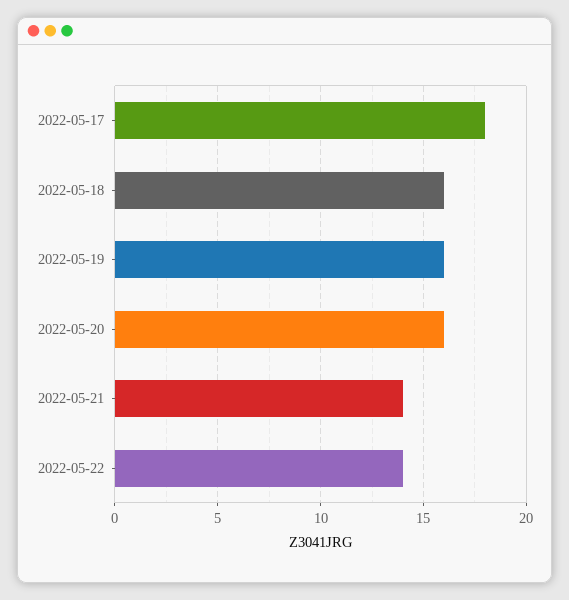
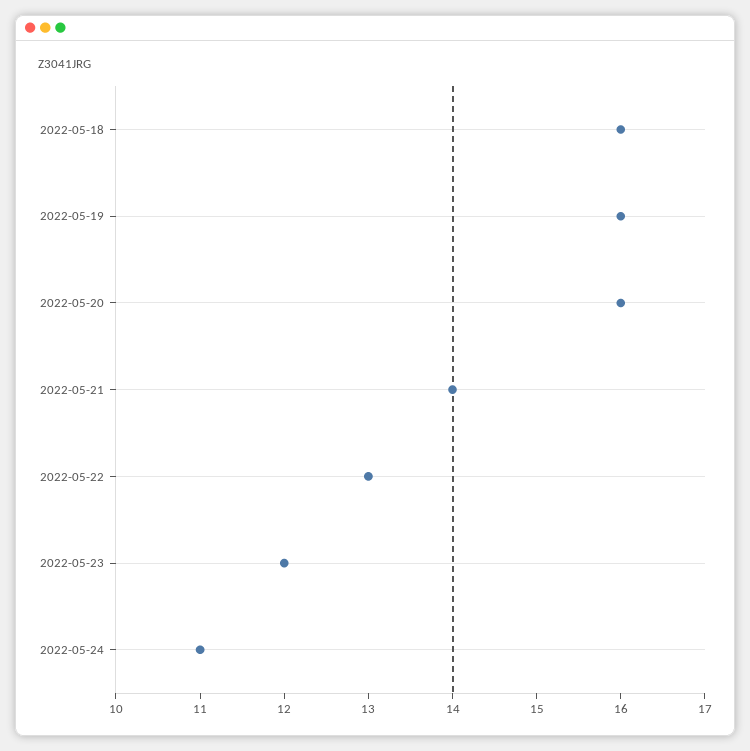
2022-05-17: 18 -> none
2022-05-22: 14 -> 13
2022-05-23: none -> 12
2022-05-24: none -> 11

